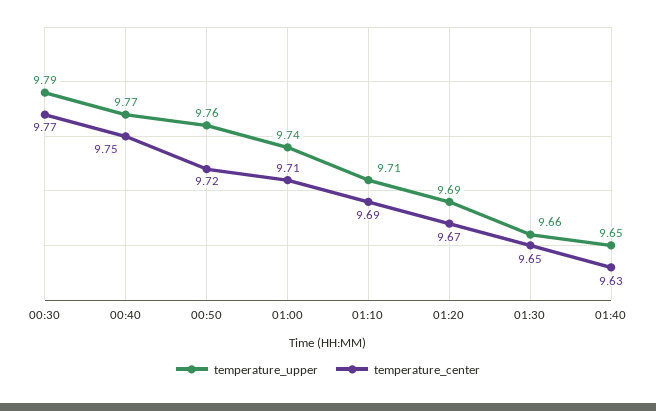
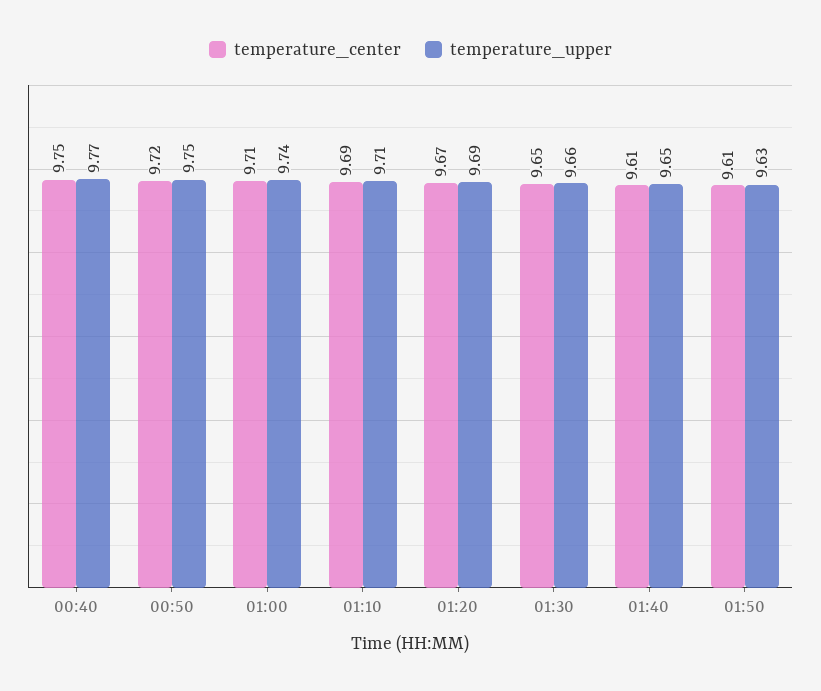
temperature_upper, 00:30: 9.79 -> none
temperature_center, 00:30: 9.77 -> none
temperature_upper, 00:50: 9.76 -> 9.75
temperature_center, 01:40: 9.63 -> 9.61
temperature_center, 01:50: none -> 9.61
temperature_upper, 01:50: none -> 9.63

